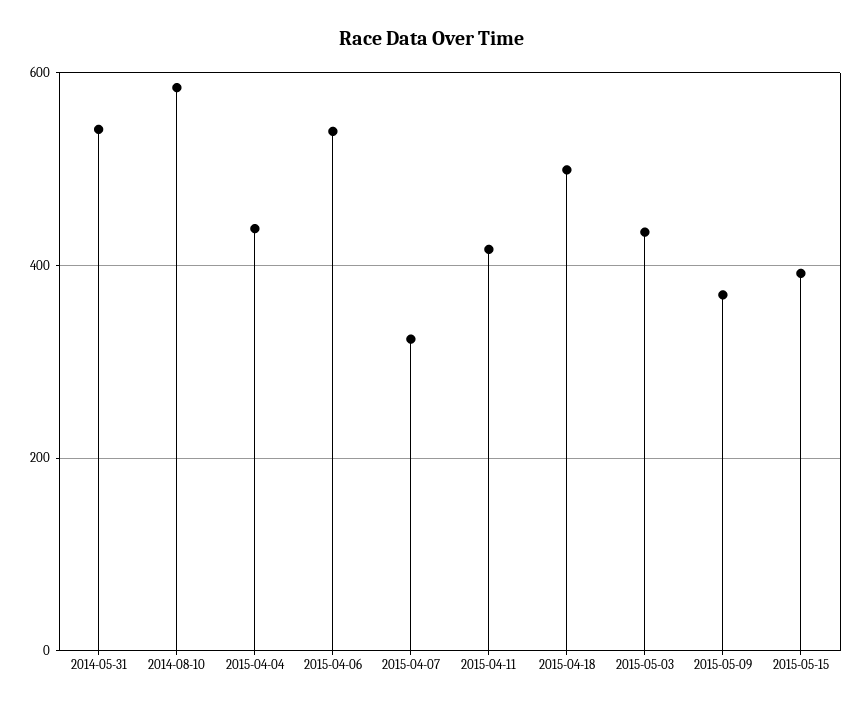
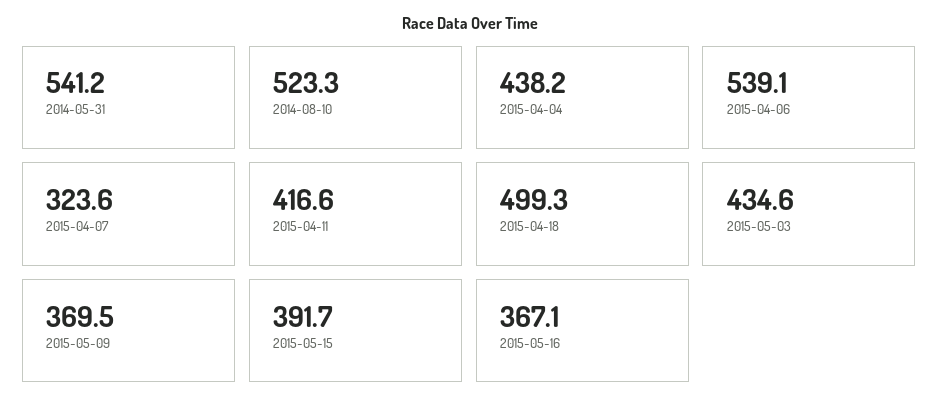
2014-08-10: 580 -> 523.3
2015-05-16: none -> 367.1

